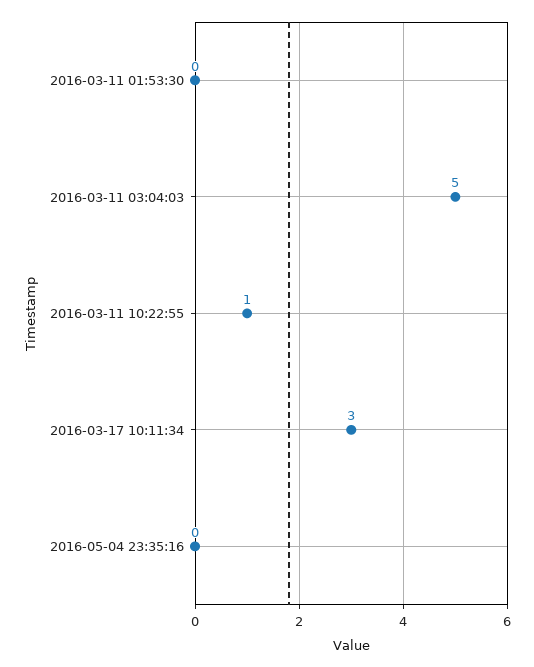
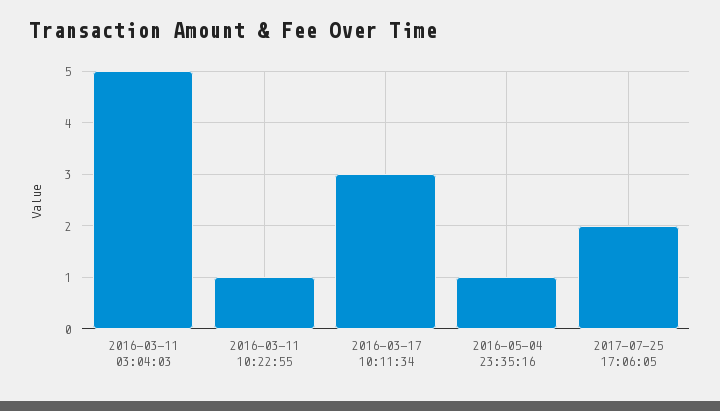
2016-03-11 01:53:30: 0 -> none
2016-05-04 23:35:16: 0 -> 1
2017-07-25 17:06:05: none -> 2

